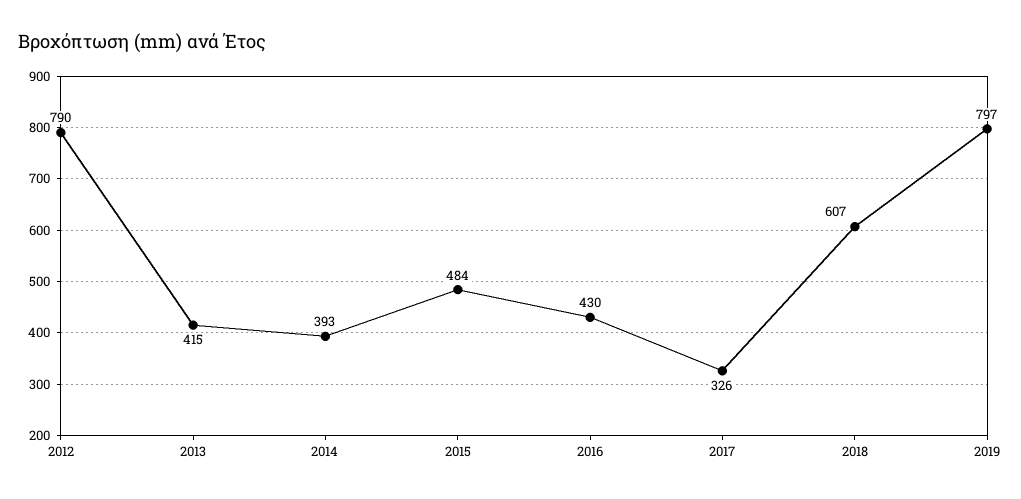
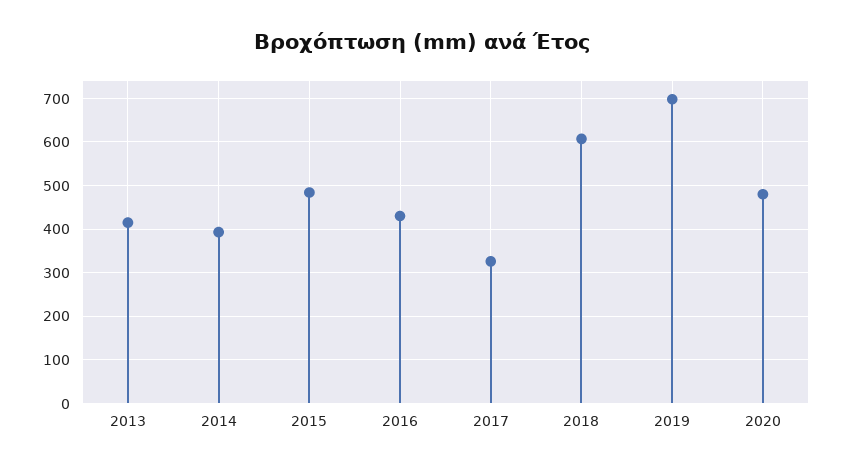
2012: 790 -> none
2019: 797 -> 700
2020: none -> 480

